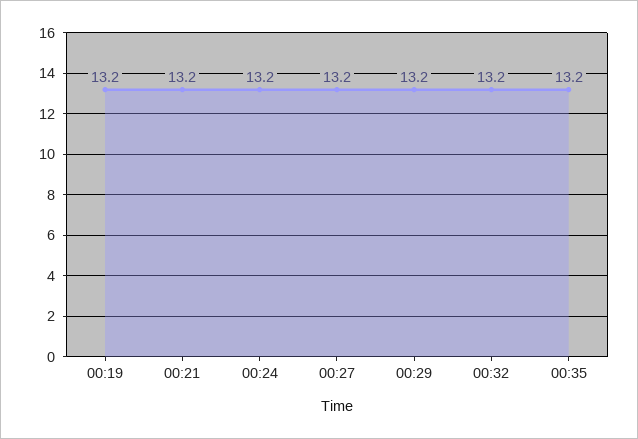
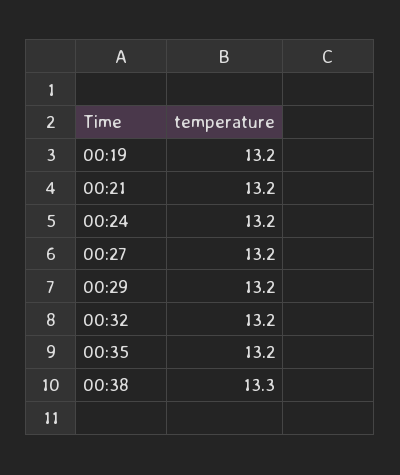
00:38: none -> 13.3

